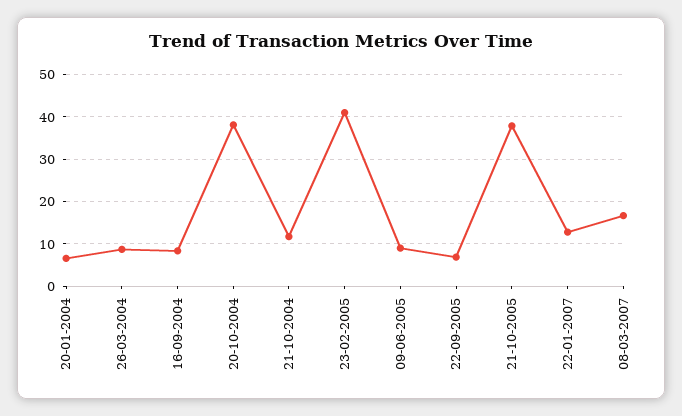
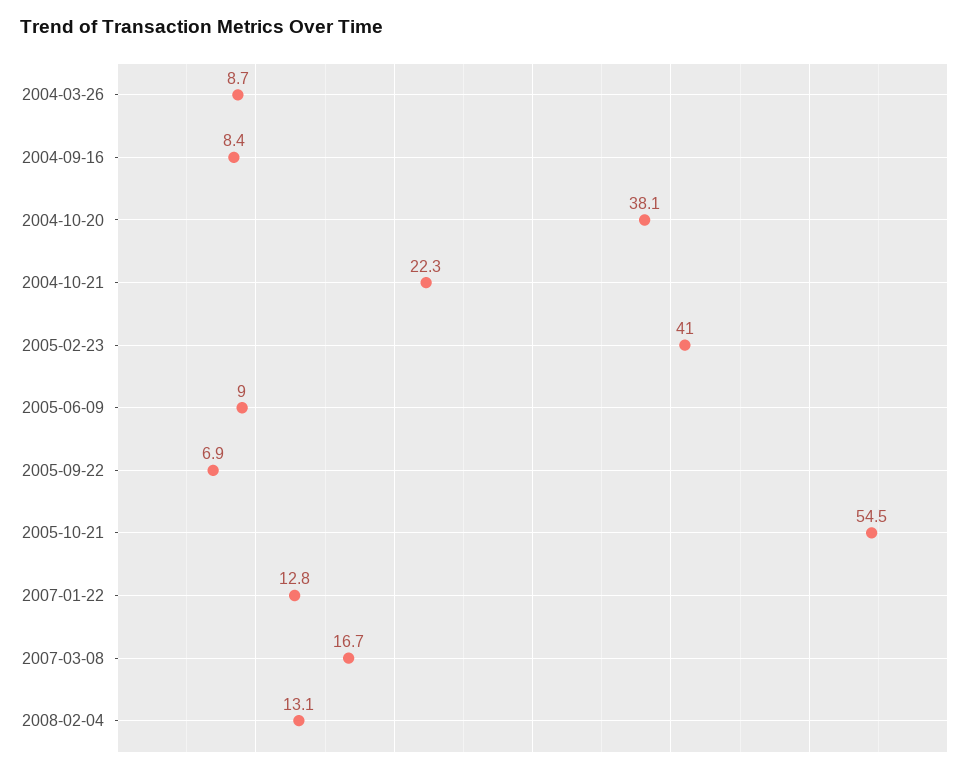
20-01-2004: 6 -> none
21-10-2004: 12 -> 22.3
21-10-2005: 38 -> 54.5
2008-02-04: none -> 13.1

